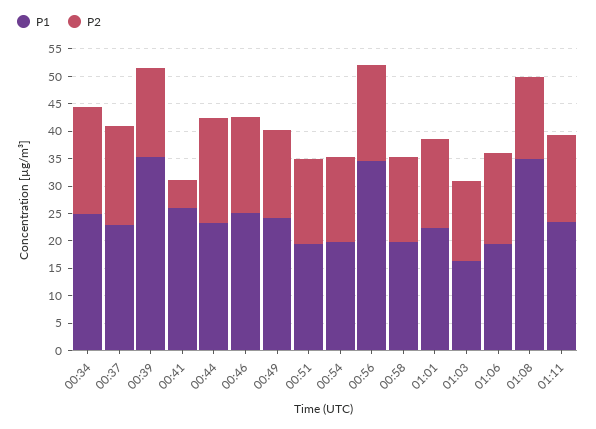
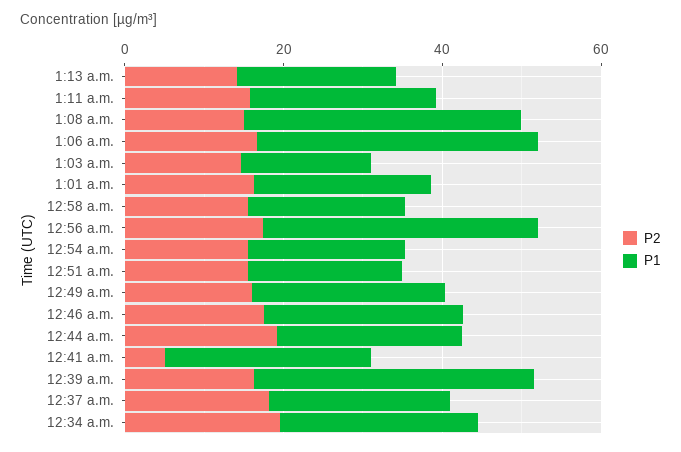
P1, 01:06: 20 -> 35
P2, 1:13 a.m.: none -> 15
P1, 1:13 a.m.: none -> 20

